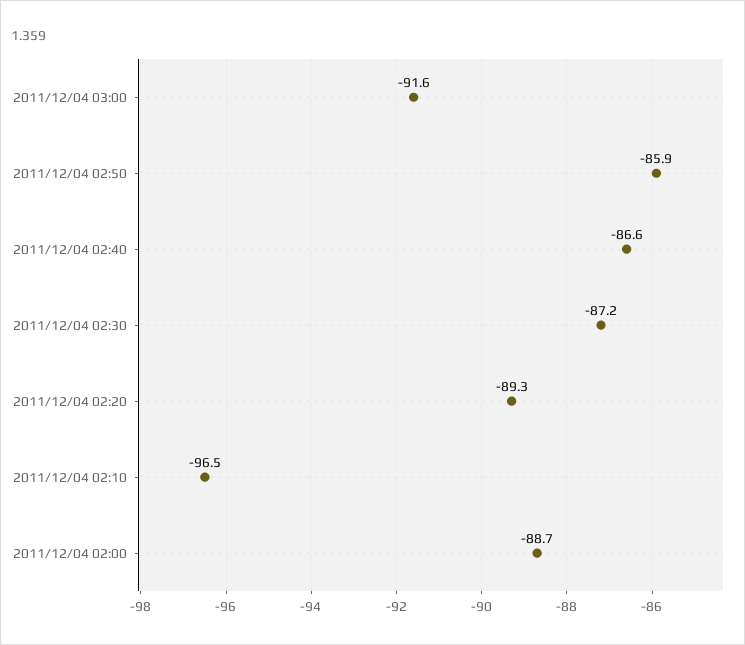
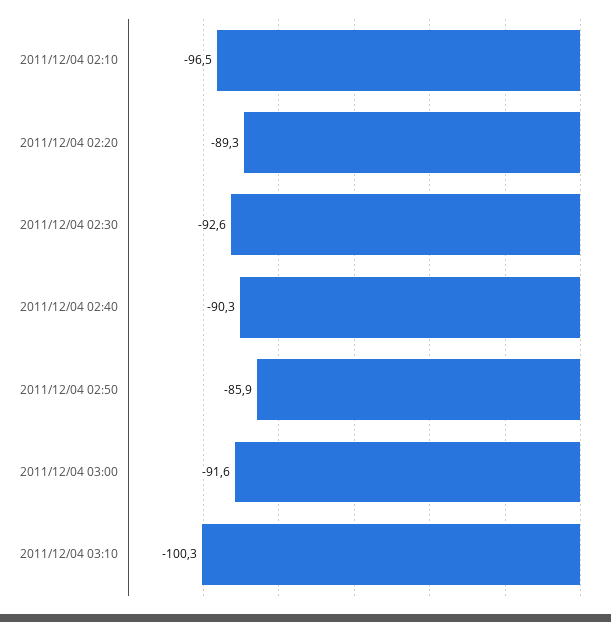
2011/12/04 02:40: -86.6 -> -90.3
2011/12/04 02:30: -87.2 -> -92.6
2011/12/04 02:00: -88.7 -> none
2011/12/04 03:10: none -> -100.3

